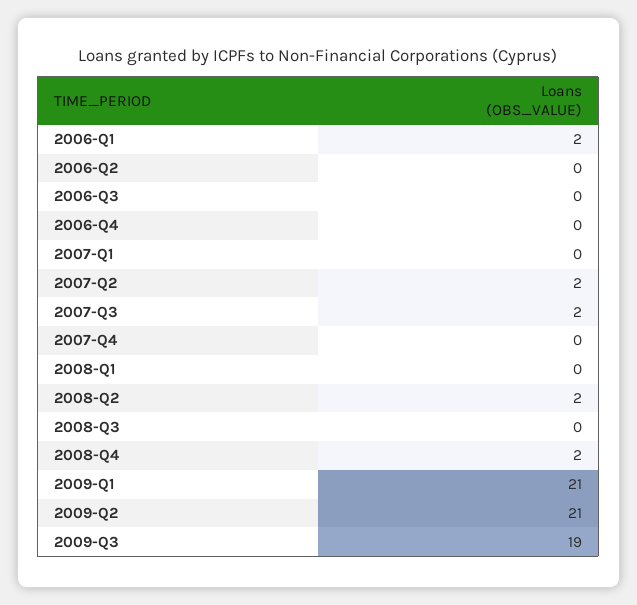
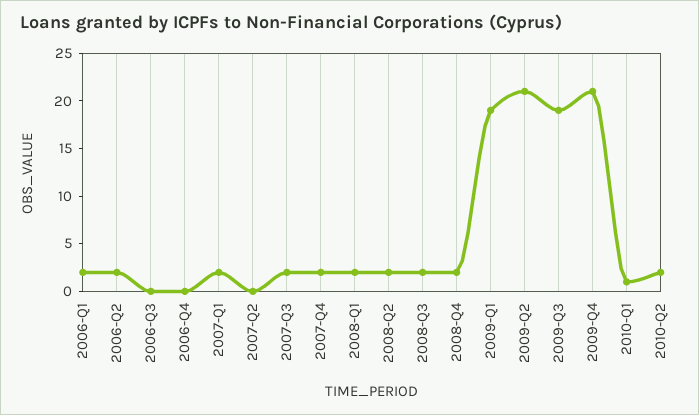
2006-Q2: 0 -> 2
2007-Q1: 0 -> 2
2007-Q2: 2 -> 0
2007-Q4: 0 -> 2
2008-Q1: 0 -> 2
2008-Q3: 0 -> 2
2009-Q1: 21 -> 19
2009-Q4: none -> 21
2010-Q1: none -> 1
2010-Q2: none -> 2

